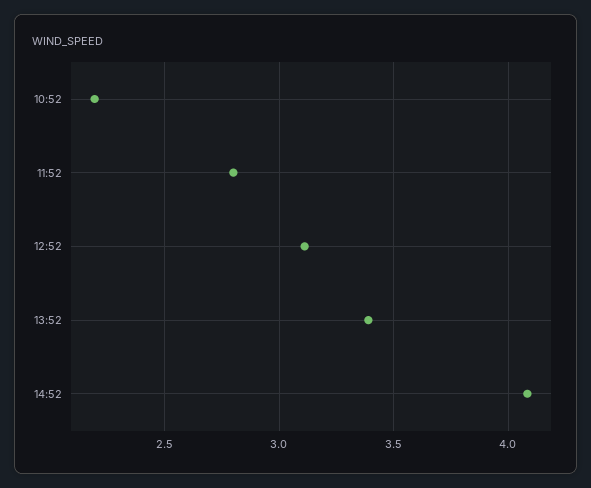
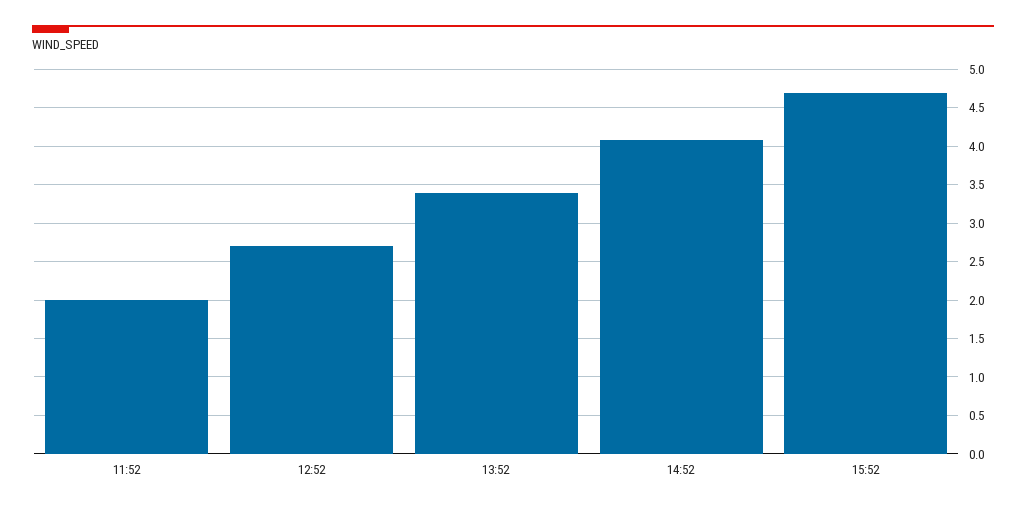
10:52: 2.2 -> none
11:52: 2.8 -> 2
12:52: 3.1 -> 2.7
15:52: none -> 4.7

